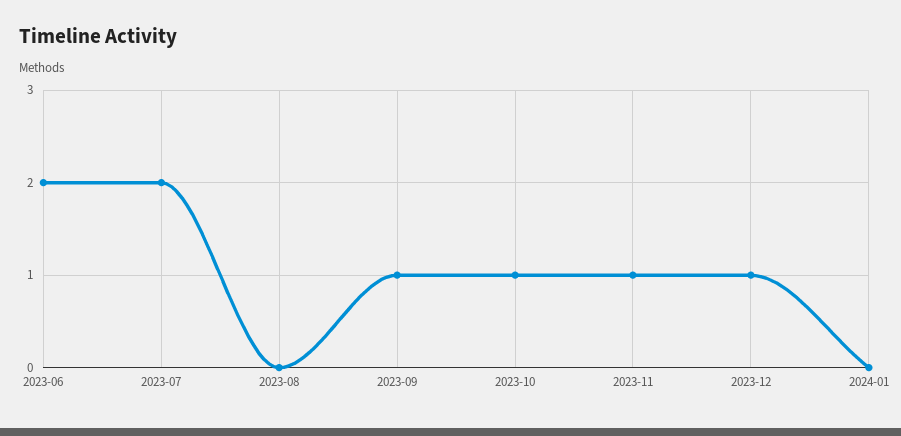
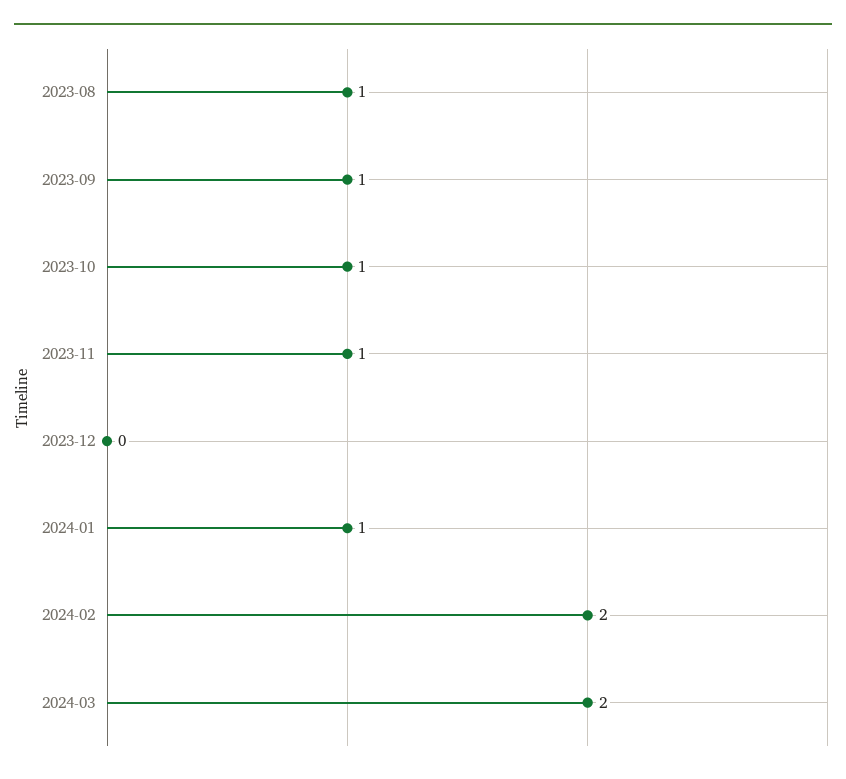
2023-06: 2 -> none
2023-07: 2 -> none
2023-08: 0 -> 1
2023-12: 1 -> 0
2024-01: 0 -> 1
2024-02: none -> 2
2024-03: none -> 2

